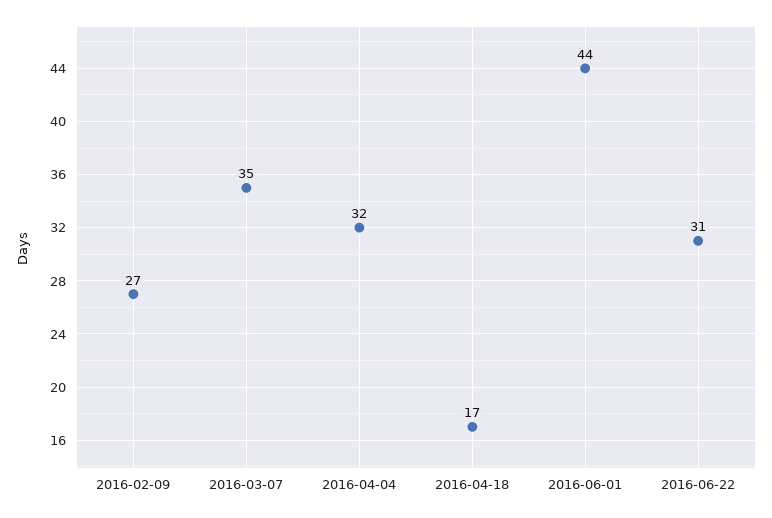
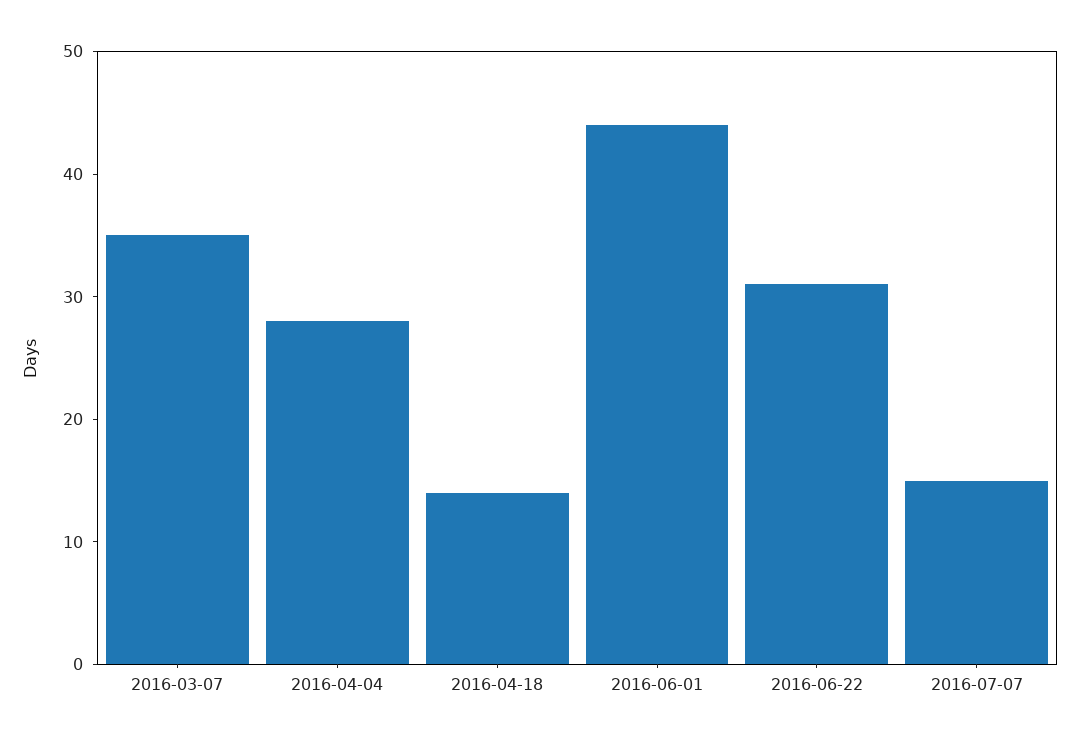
2016-02-09: 27 -> none
2016-04-04: 32 -> 28
2016-04-18: 17 -> 14
2016-07-07: none -> 15

